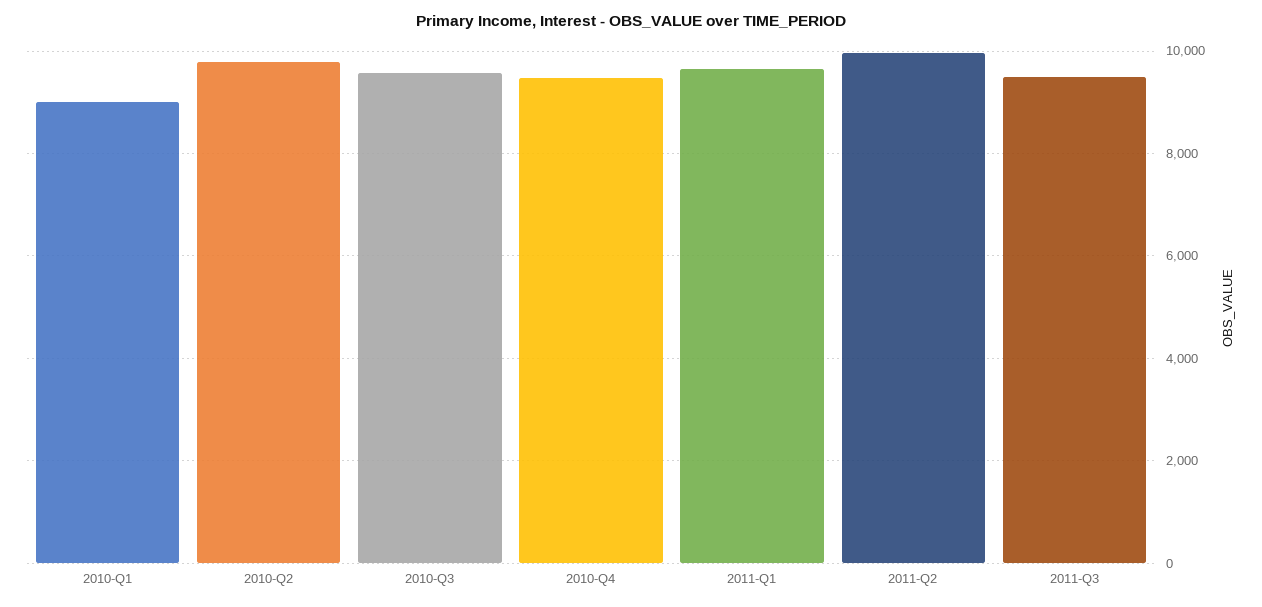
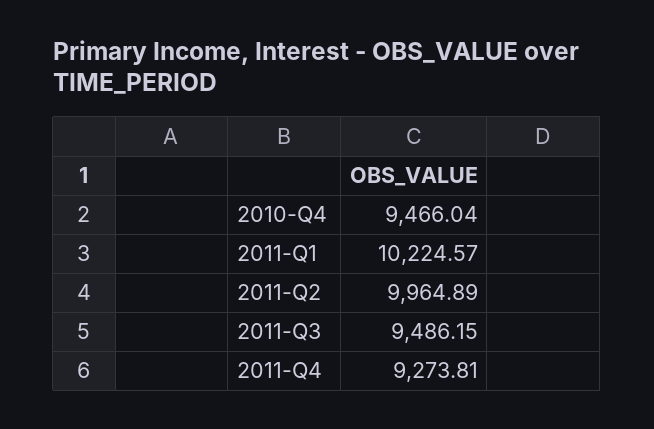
2010-Q1: 9000 -> none
2010-Q2: 9800 -> none
2010-Q3: 9600 -> none
2011-Q1: 9600 -> 10224.57
2011-Q4: none -> 9273.81

